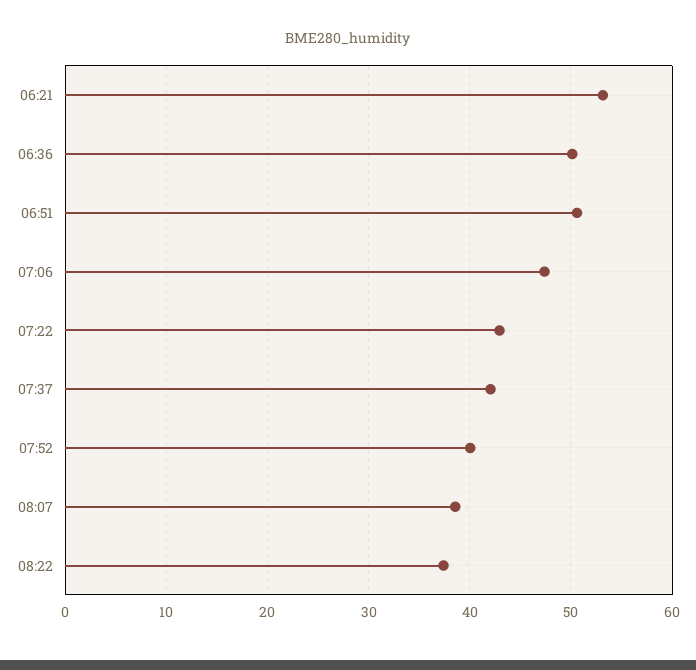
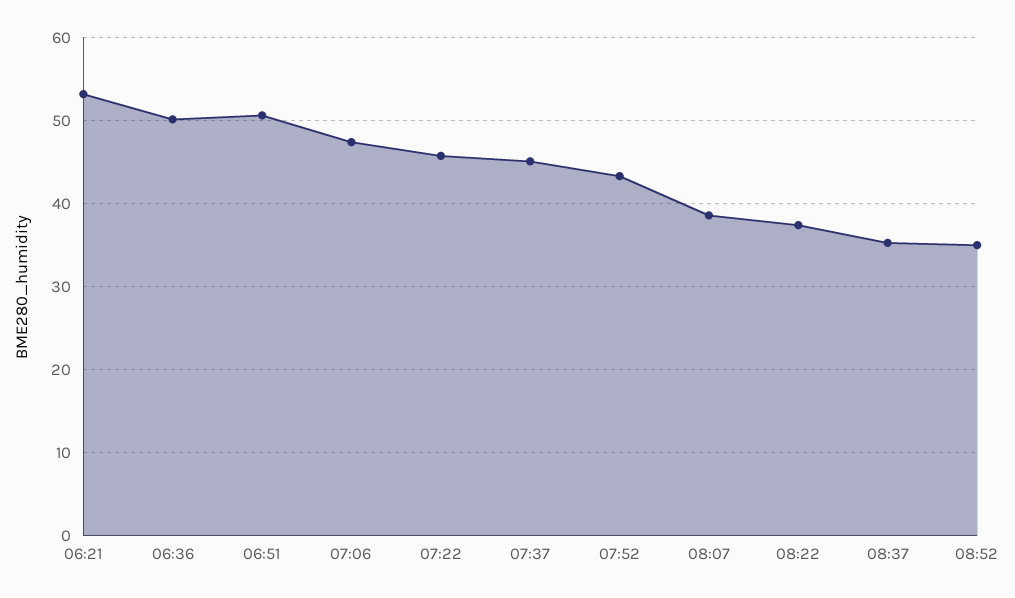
07:22: 43 -> 46
07:37: 42 -> 45
07:52: 40 -> 43
08:37: none -> 35
08:52: none -> 35

